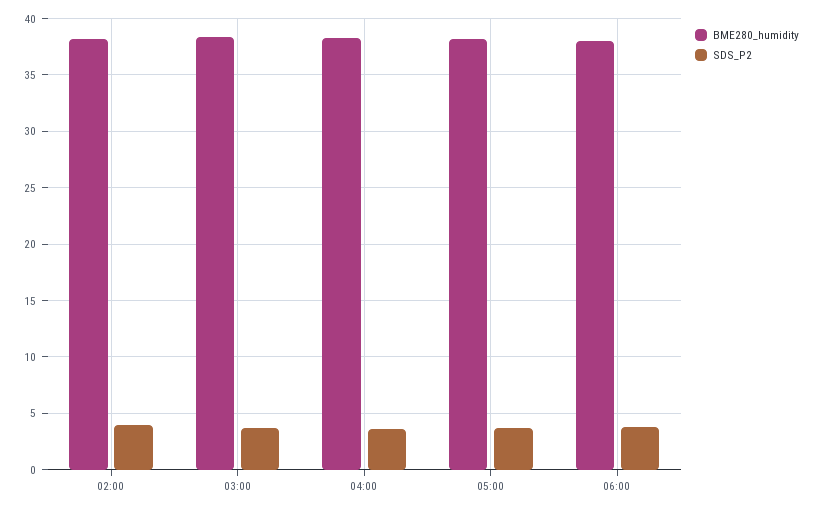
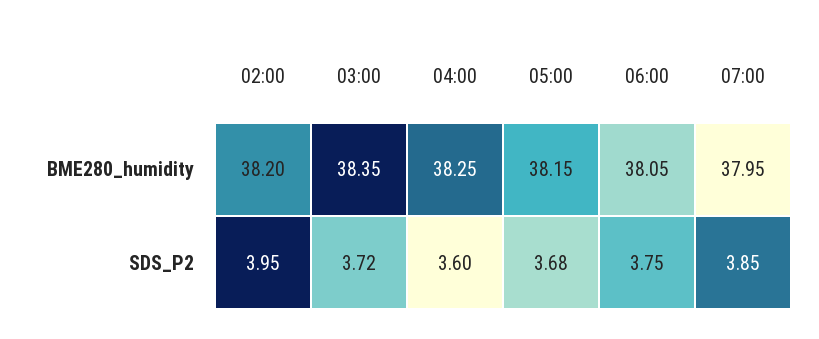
BME280_humidity, 07:00: none -> 37.95
SDS_P2, 07:00: none -> 3.85

